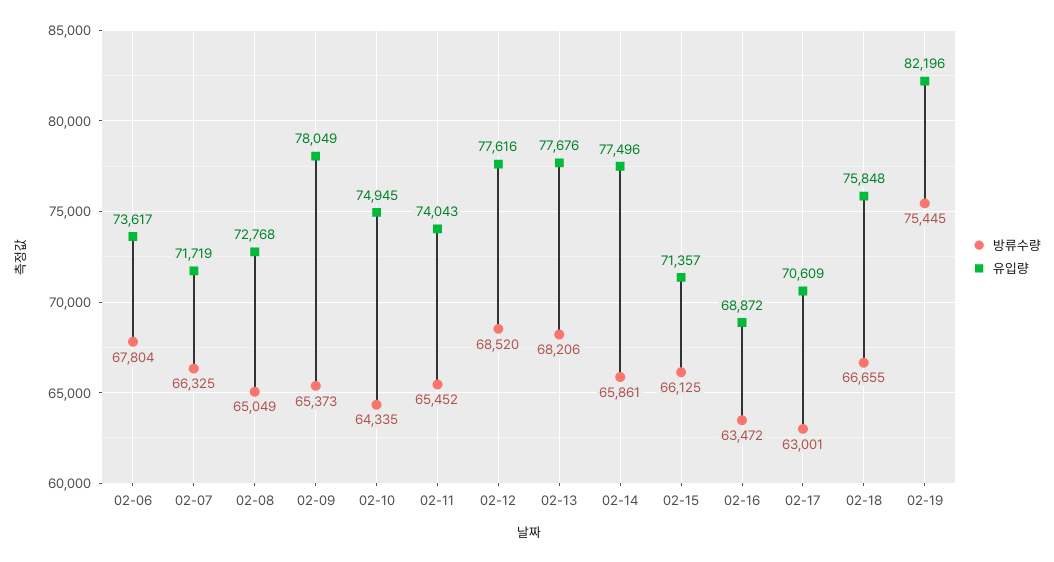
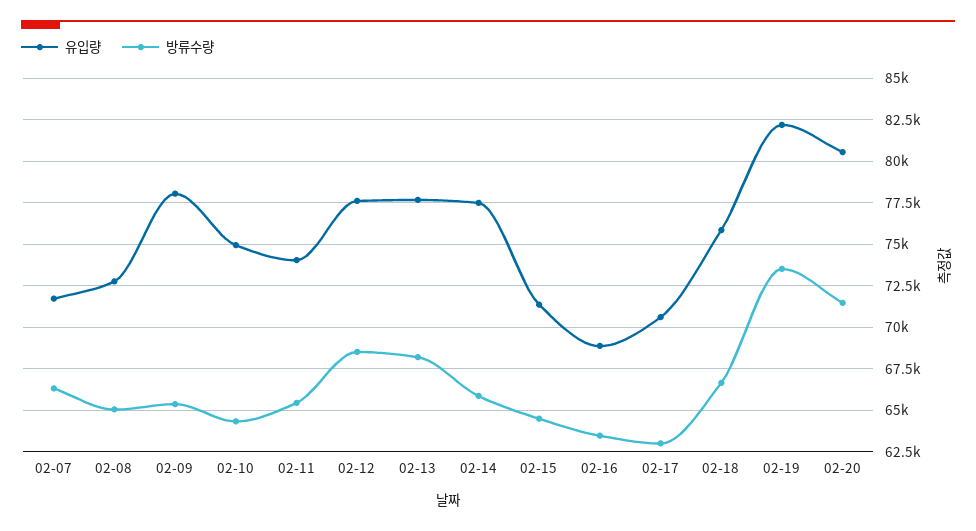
방류수량, 02-06: 67804 -> none
유입량, 02-06: 73617 -> none
방류수량, 02-15: 66125 -> 64500
방류수량, 02-19: 75445 -> 73500
유입량, 02-20: none -> 80500
방류수량, 02-20: none -> 71500

